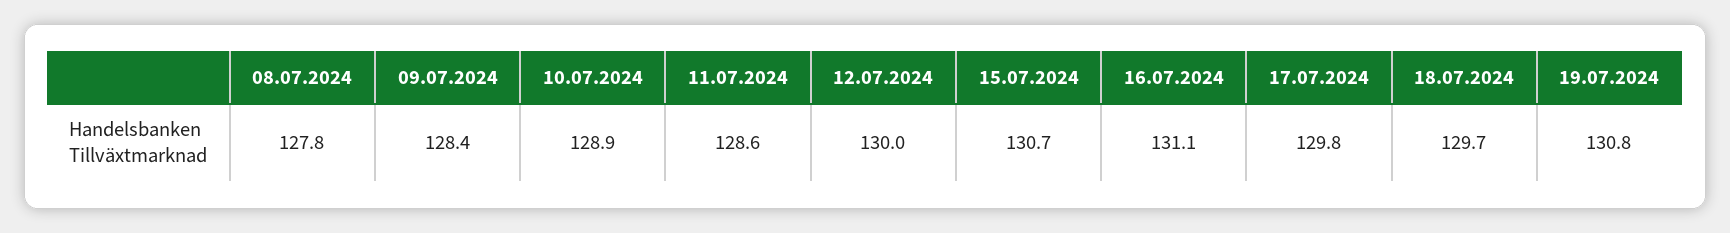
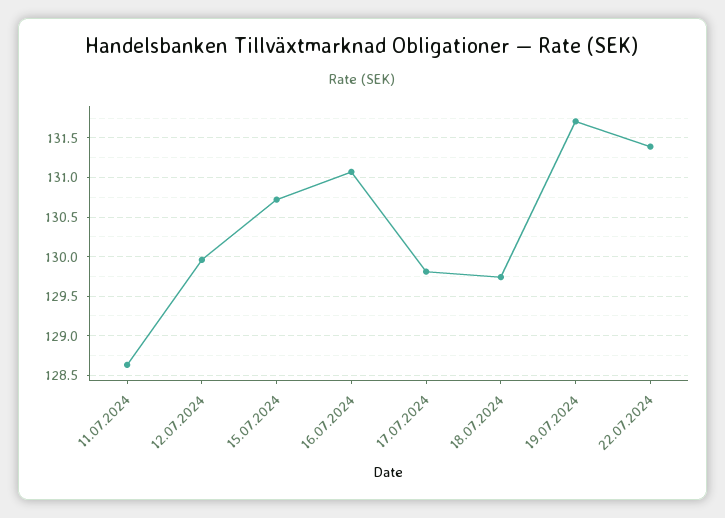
08.07.2024: 127.8 -> none
09.07.2024: 128.4 -> none
10.07.2024: 128.9 -> none
19.07.2024: 130.8 -> 131.7
22.07.2024: none -> 131.4

